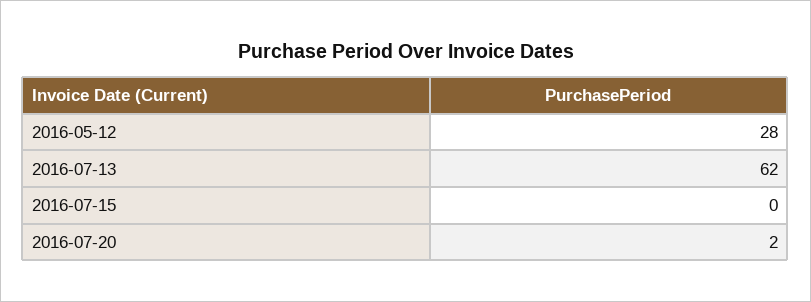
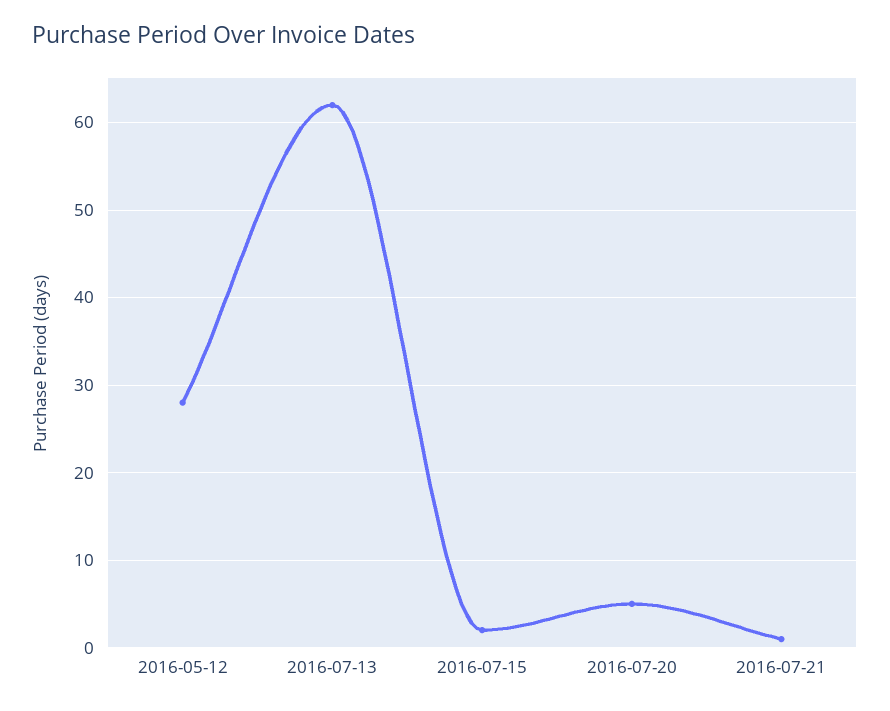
2016-07-15: 0 -> 2
2016-07-20: 2 -> 5
2016-07-21: none -> 1

